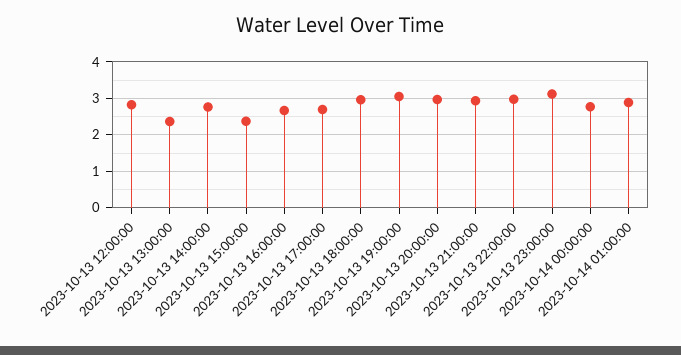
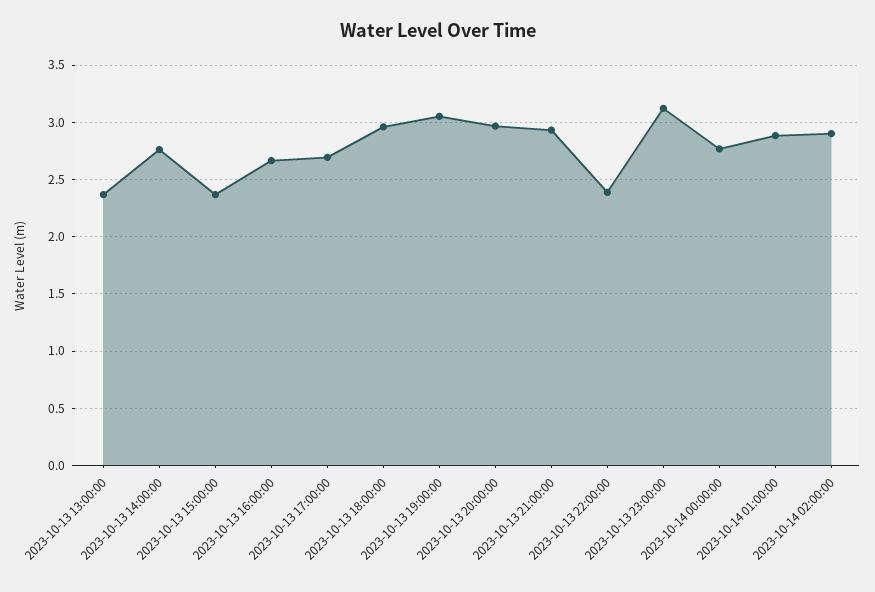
2023-10-13 12:00:00: 2.8 -> none
2023-10-13 22:00:00: 3 -> 2.4
2023-10-14 02:00:00: none -> 2.9

